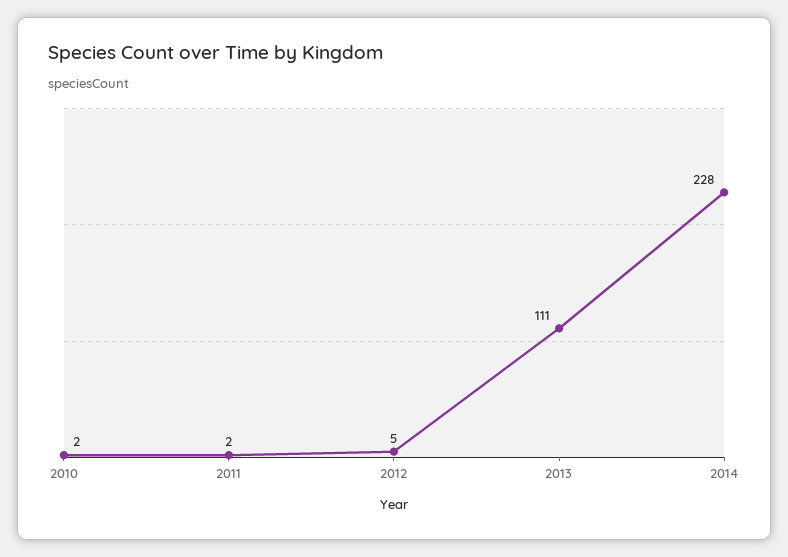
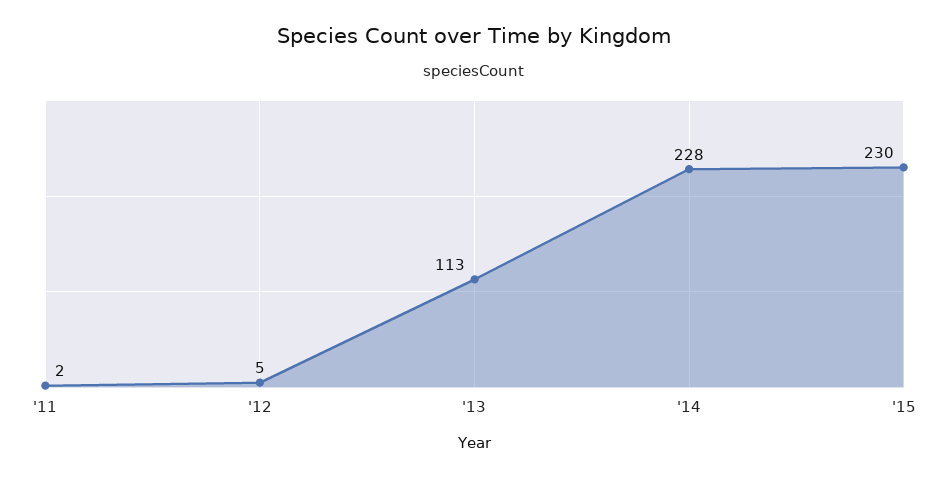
2010: 2 -> none
2013: 111 -> 113
'15: none -> 230

